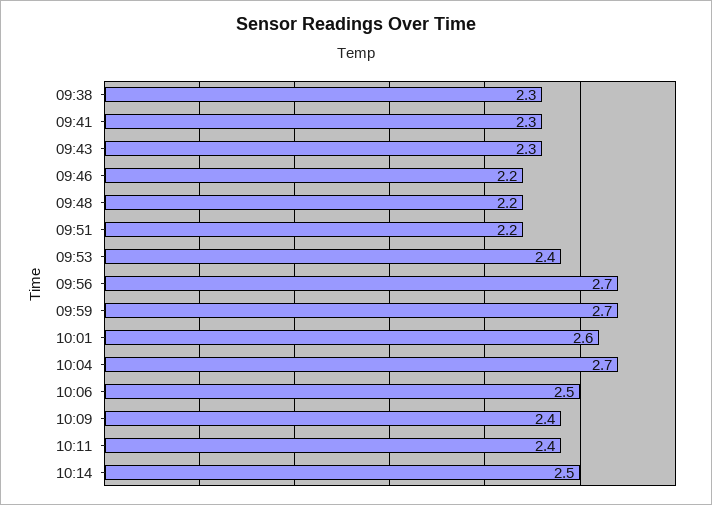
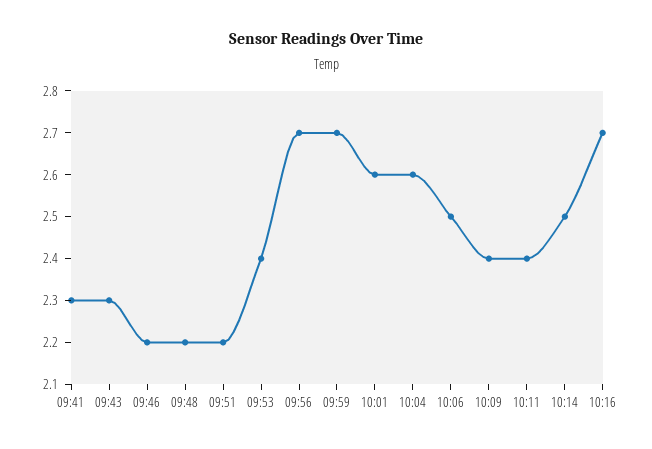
09:38: 2.3 -> none
10:04: 2.7 -> 2.6
10:16: none -> 2.7

